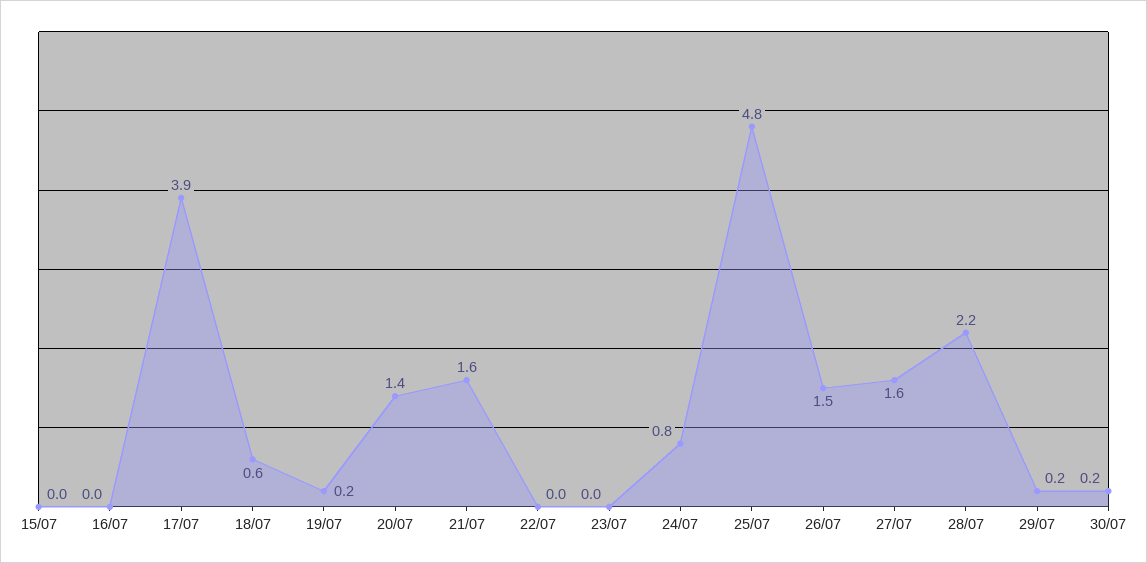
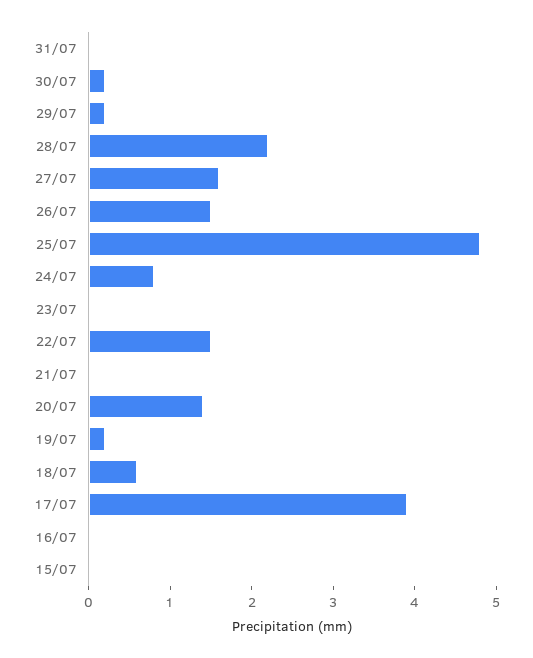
21/07: 1.6 -> 0
22/07: 0 -> 1.5
31/07: none -> 0

